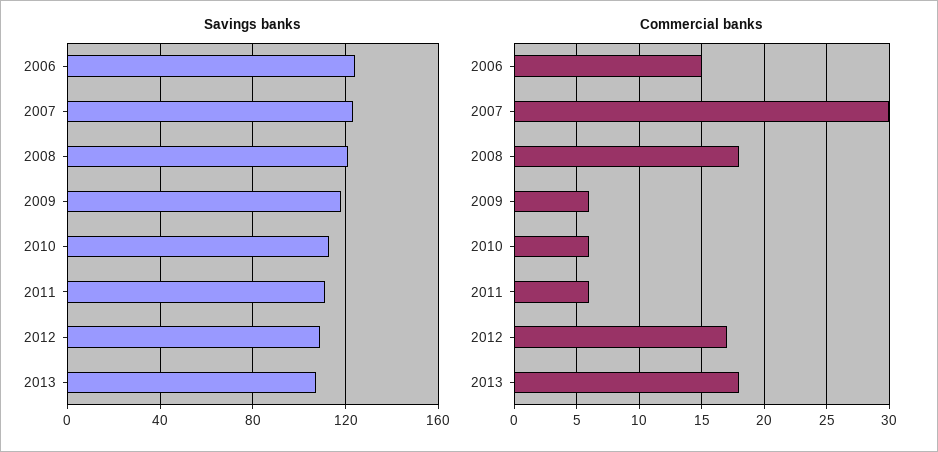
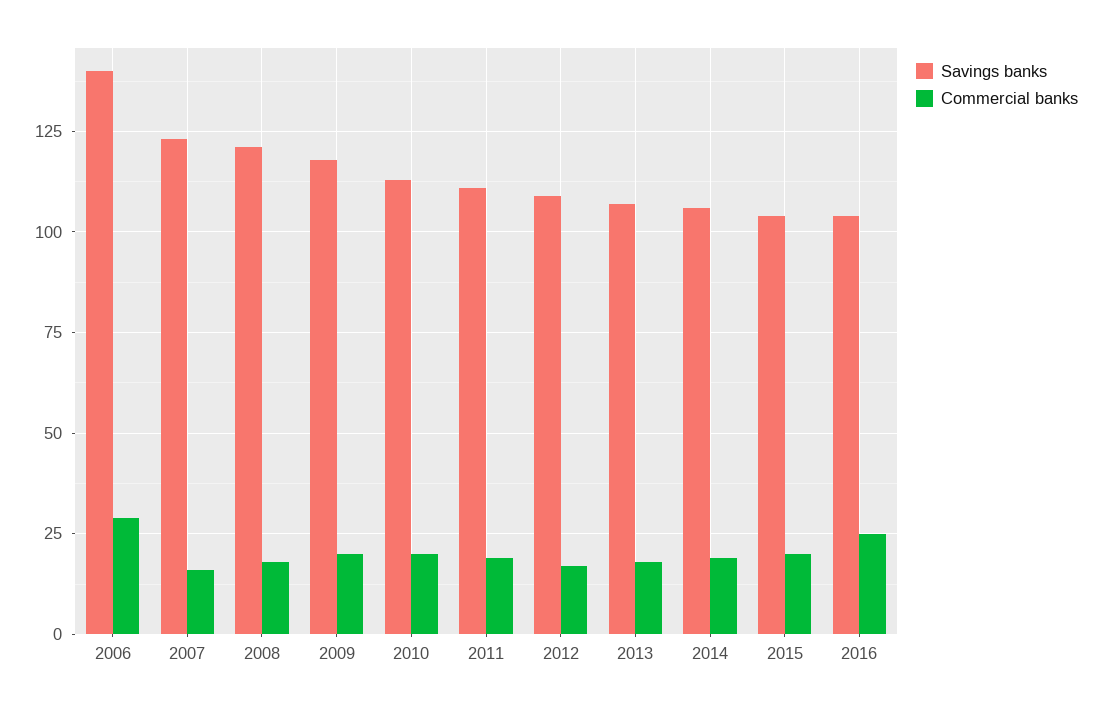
Savings banks, 2006: 125 -> 140
Commercial banks, 2006: 15 -> 30
Commercial banks, 2007: 30 -> 15
Commercial banks, 2009: 6 -> 20
Commercial banks, 2010: 6 -> 20
Commercial banks, 2011: 6 -> 20
Savings banks, 2014: none -> 105
Commercial banks, 2014: none -> 20
Savings banks, 2015: none -> 105
Commercial banks, 2015: none -> 20
Savings banks, 2016: none -> 105
Commercial banks, 2016: none -> 25

